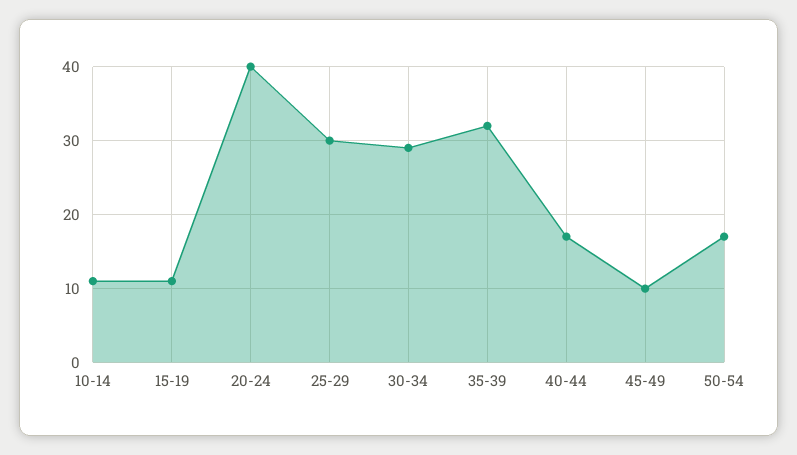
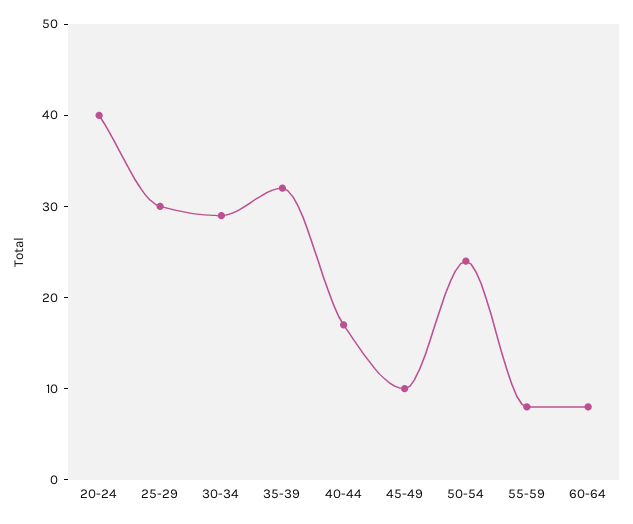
10-14: 11 -> none
15-19: 11 -> none
50-54: 17 -> 24
55-59: none -> 8
60-64: none -> 8

